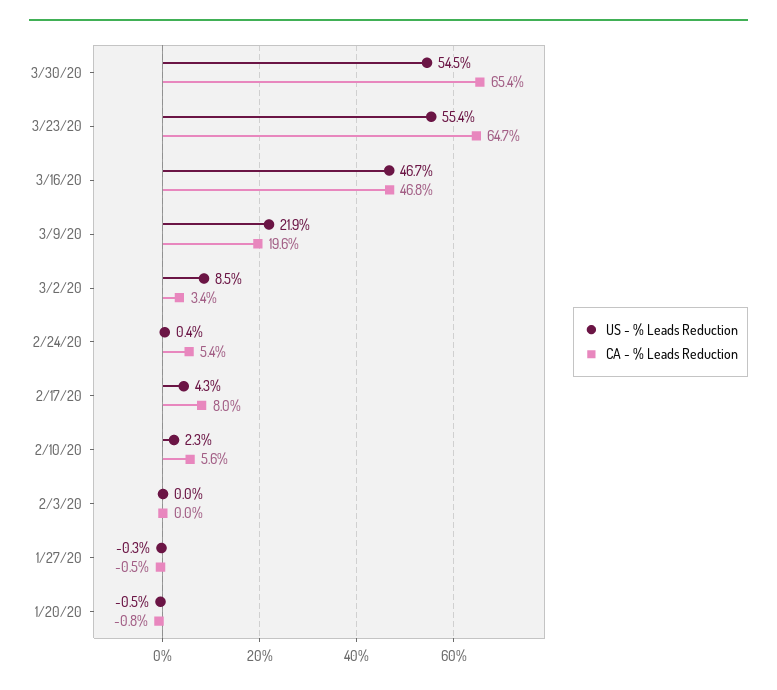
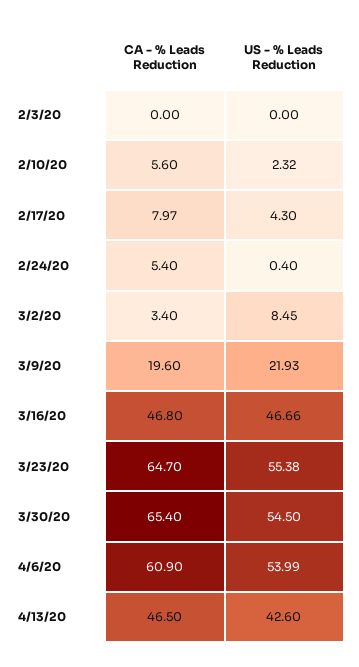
US - % Leads Reduction, 1/27/20: -0.3 -> none
CA - % Leads Reduction, 1/27/20: -0.5 -> none
US - % Leads Reduction, 1/20/20: -0.5 -> none
CA - % Leads Reduction, 1/20/20: -0.8 -> none
CA - % Leads Reduction, 4/6/20: none -> 60.9
US - % Leads Reduction, 4/6/20: none -> 53.99
CA - % Leads Reduction, 4/13/20: none -> 46.5
US - % Leads Reduction, 4/13/20: none -> 42.6

